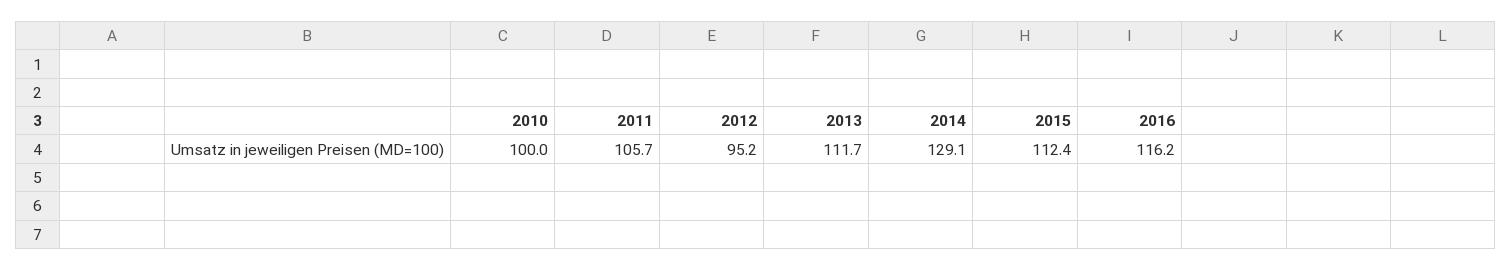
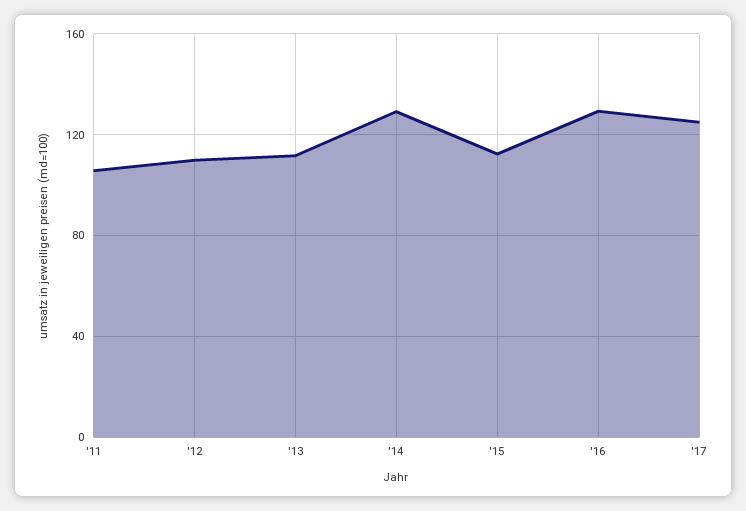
2010: 100 -> none
2012: 95.2 -> 110
2016: 116.2 -> 130
'17: none -> 125

